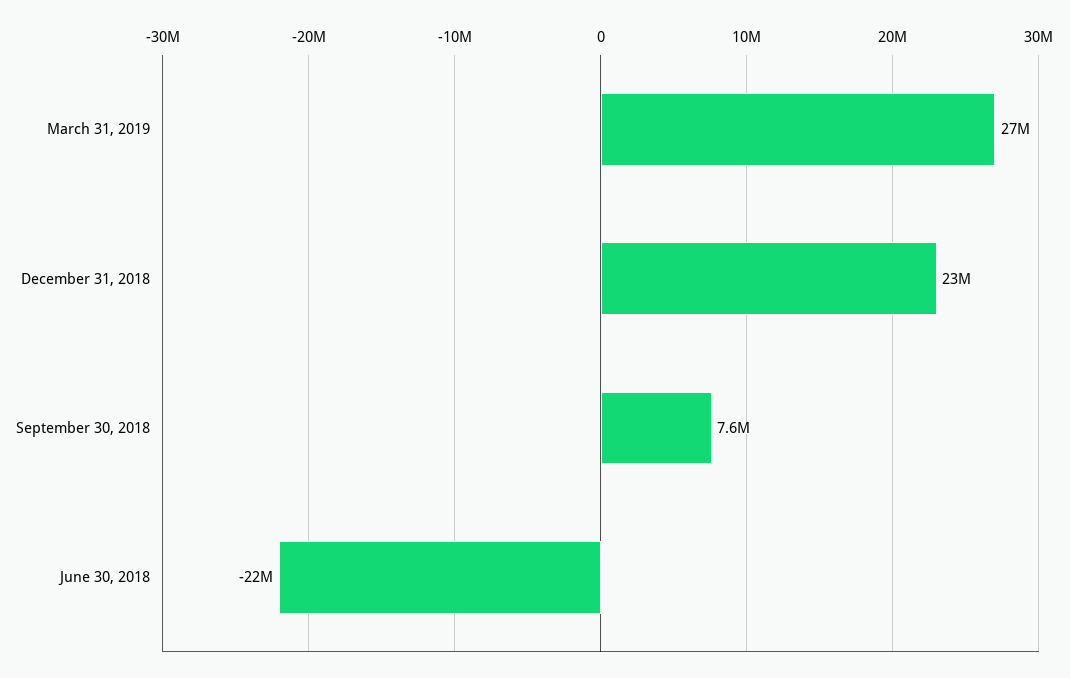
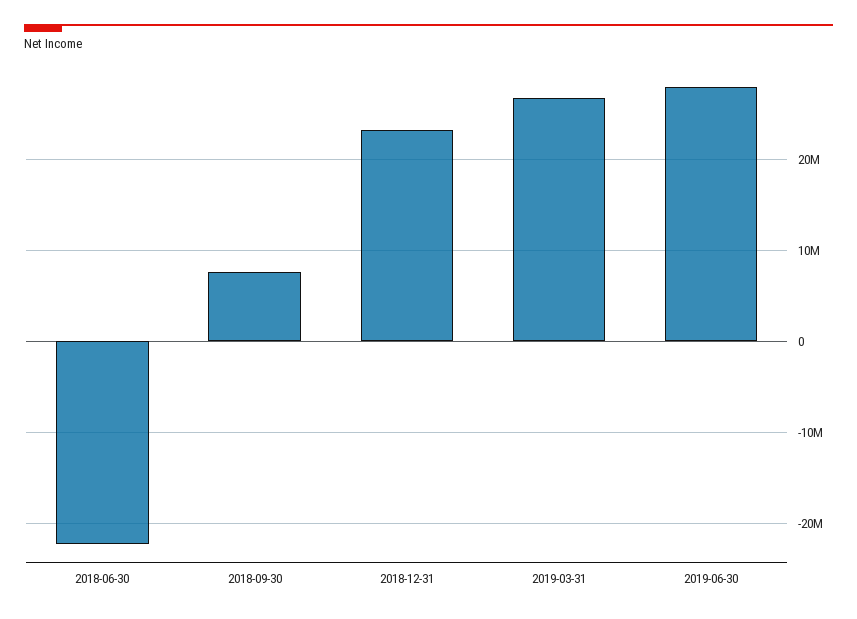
2019-06-30: none -> 28000000

